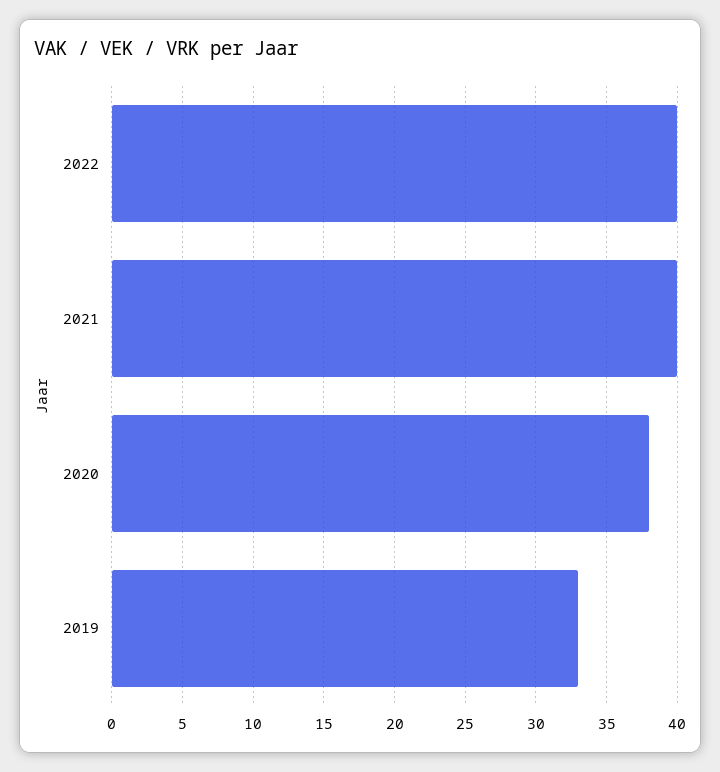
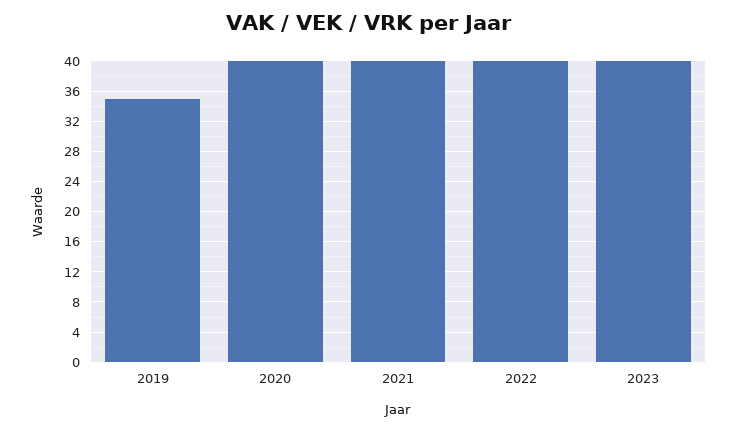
2020: 38 -> 40
2019: 33 -> 35
2023: none -> 40

